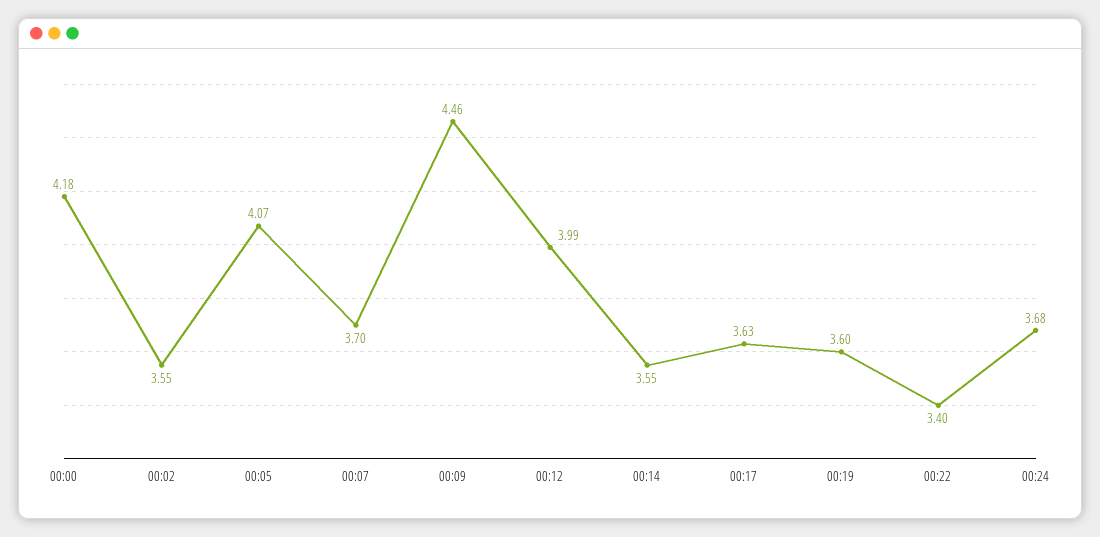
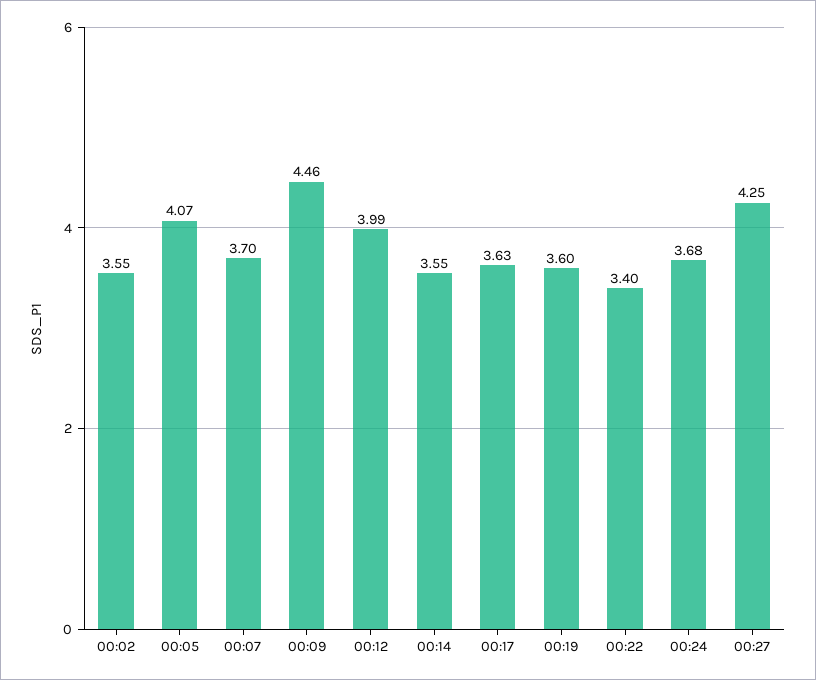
00:00: 4.18 -> none
00:27: none -> 4.25

